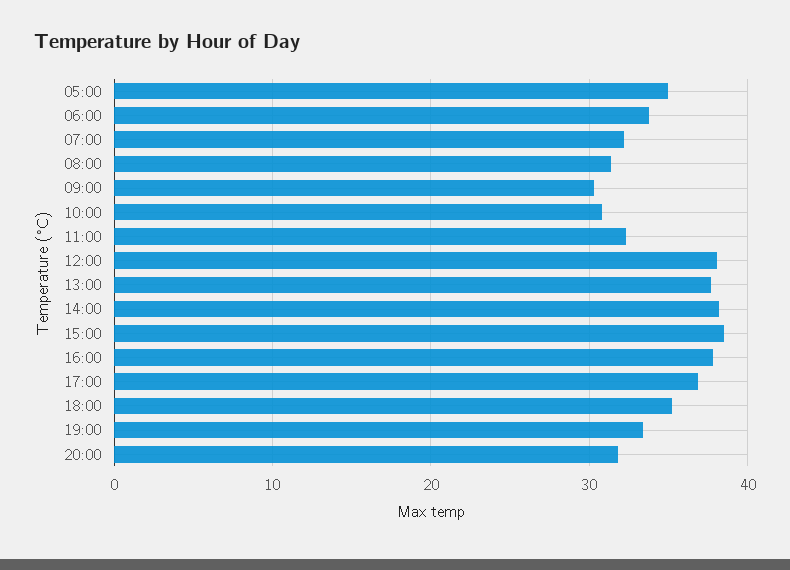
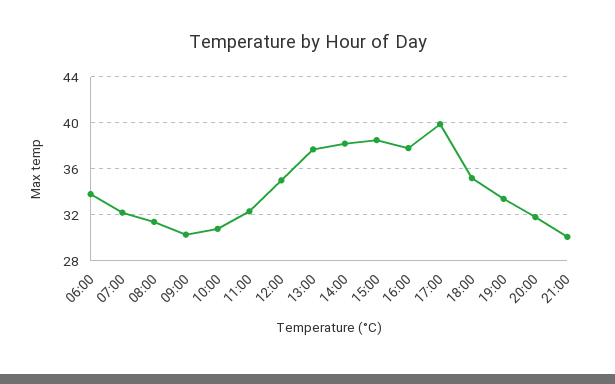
05:00: 35 -> none
12:00: 38 -> 35
17:00: 37 -> 40
21:00: none -> 30

